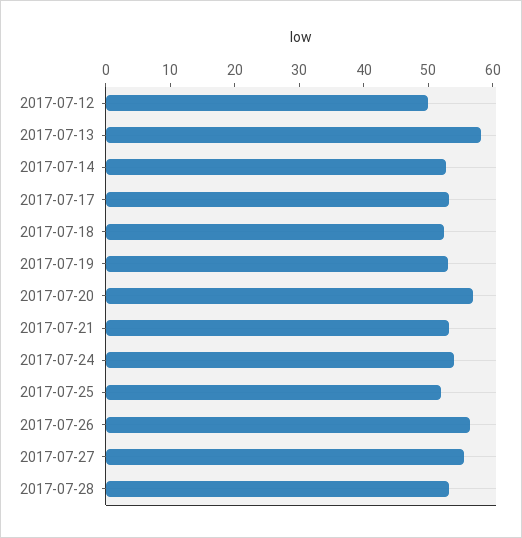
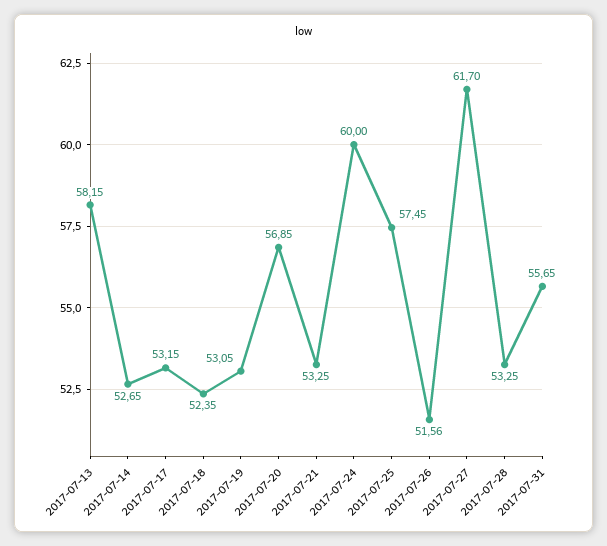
2017-07-12: 50 -> none
2017-07-24: 54 -> 60
2017-07-25: 52 -> 57.45
2017-07-26: 56 -> 51.56
2017-07-27: 56 -> 61.7
2017-07-31: none -> 55.65

